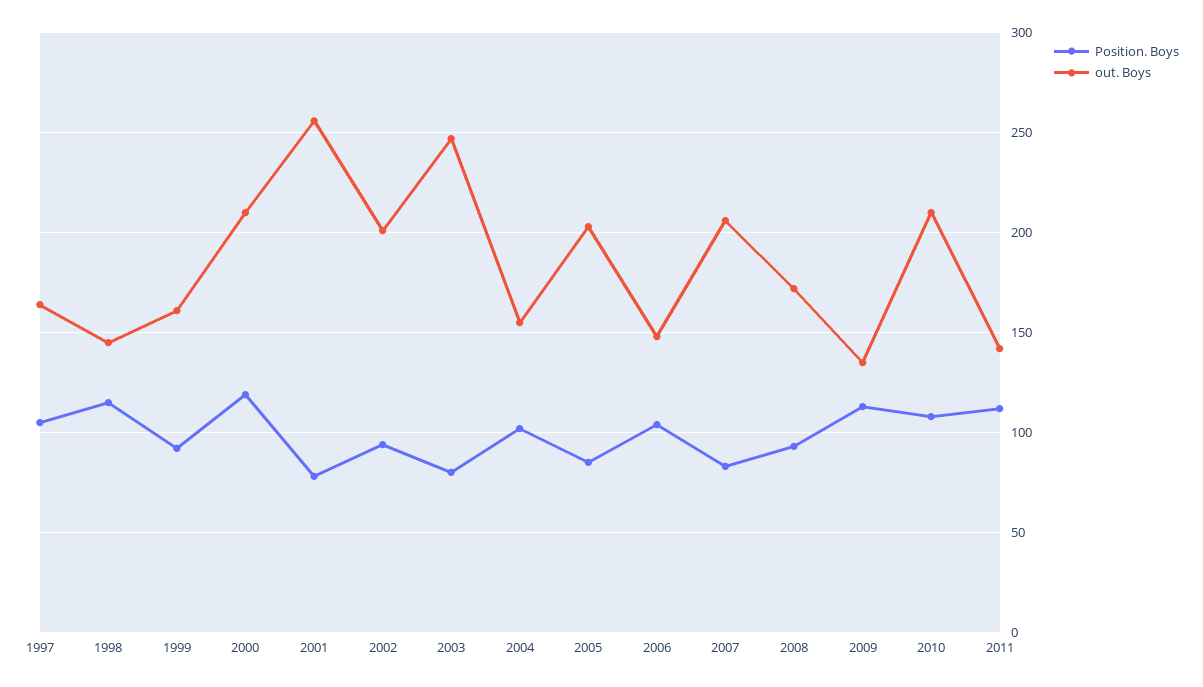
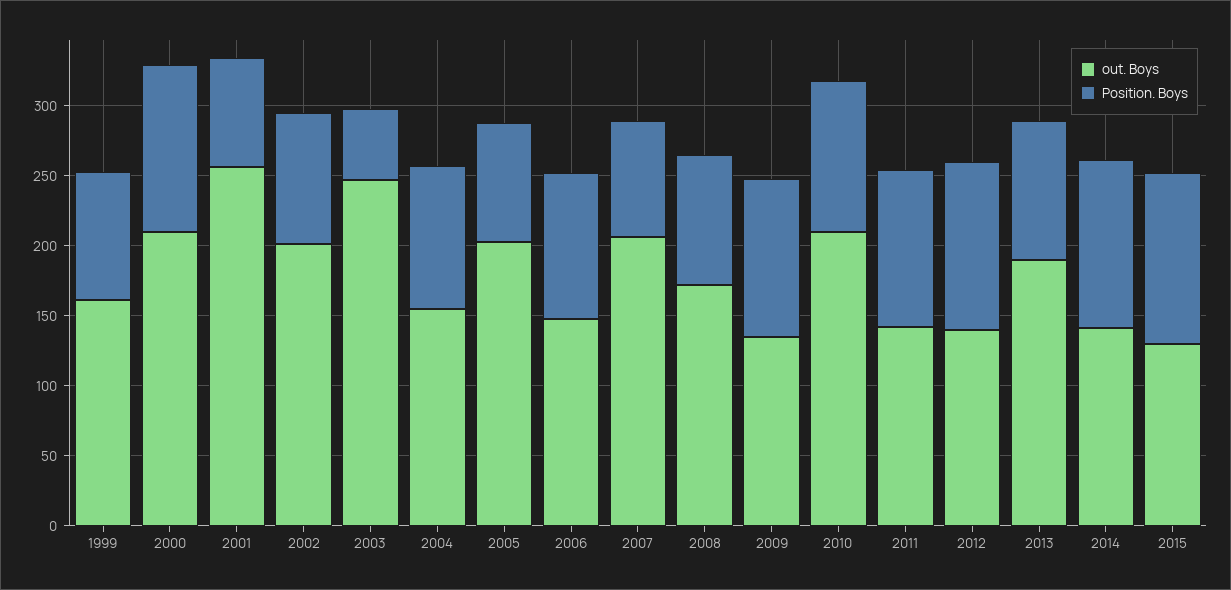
Position. Boys, 1997: 105 -> none
out. Boys, 1997: 165 -> none
Position. Boys, 1998: 115 -> none
out. Boys, 1998: 145 -> none
Position. Boys, 2003: 80 -> 50
out. Boys, 2012: none -> 140
Position. Boys, 2012: none -> 120
out. Boys, 2013: none -> 190
Position. Boys, 2013: none -> 100
out. Boys, 2014: none -> 140
Position. Boys, 2014: none -> 120
out. Boys, 2015: none -> 130
Position. Boys, 2015: none -> 120

